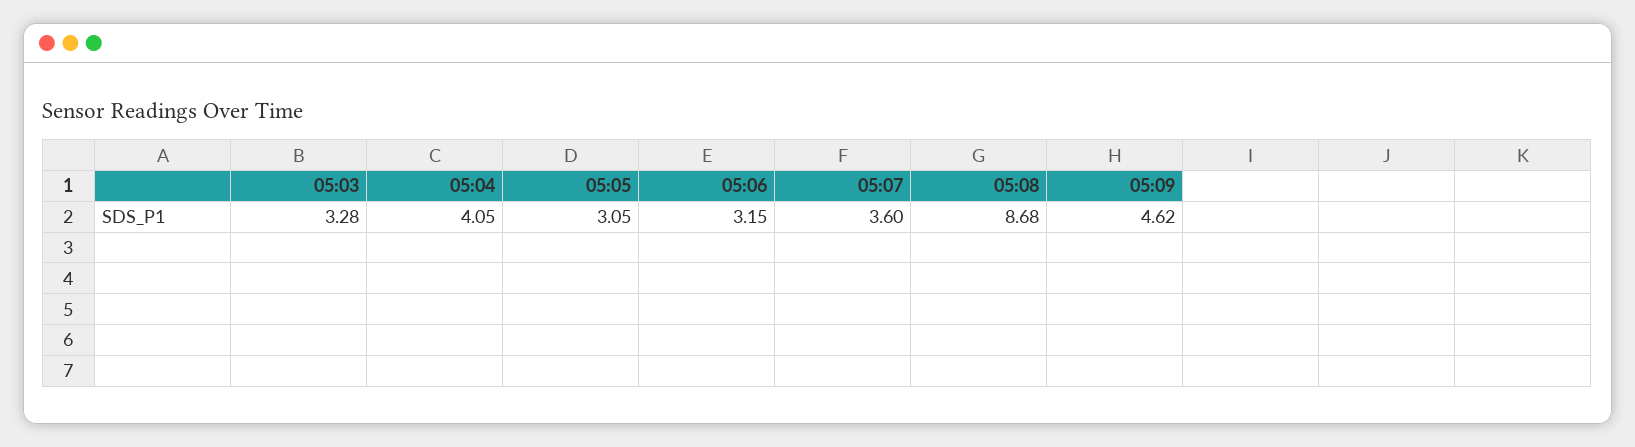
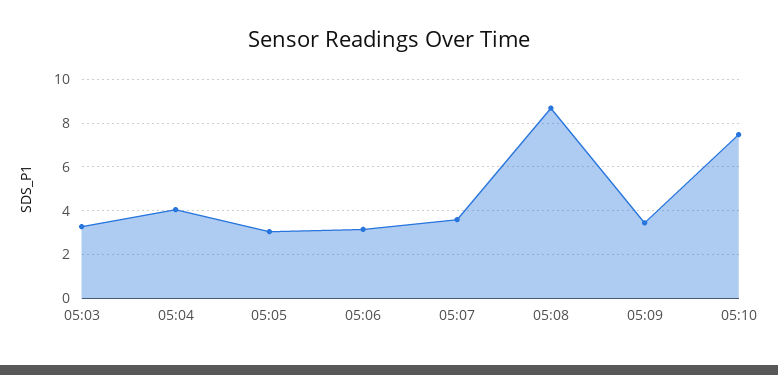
05:09: 4.62 -> 3.5
05:10: none -> 7.5

